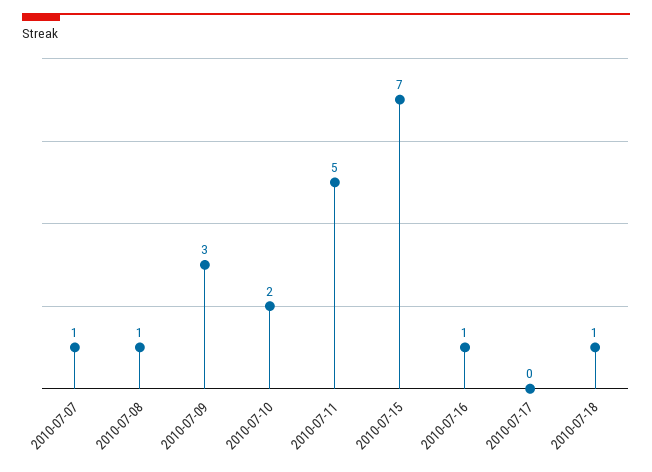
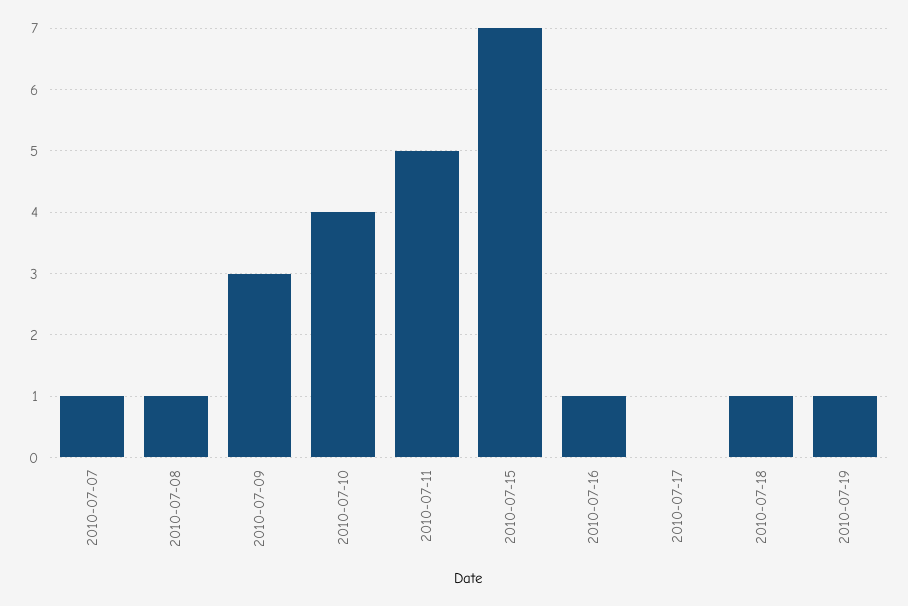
2010-07-10: 2 -> 4
2010-07-19: none -> 1

